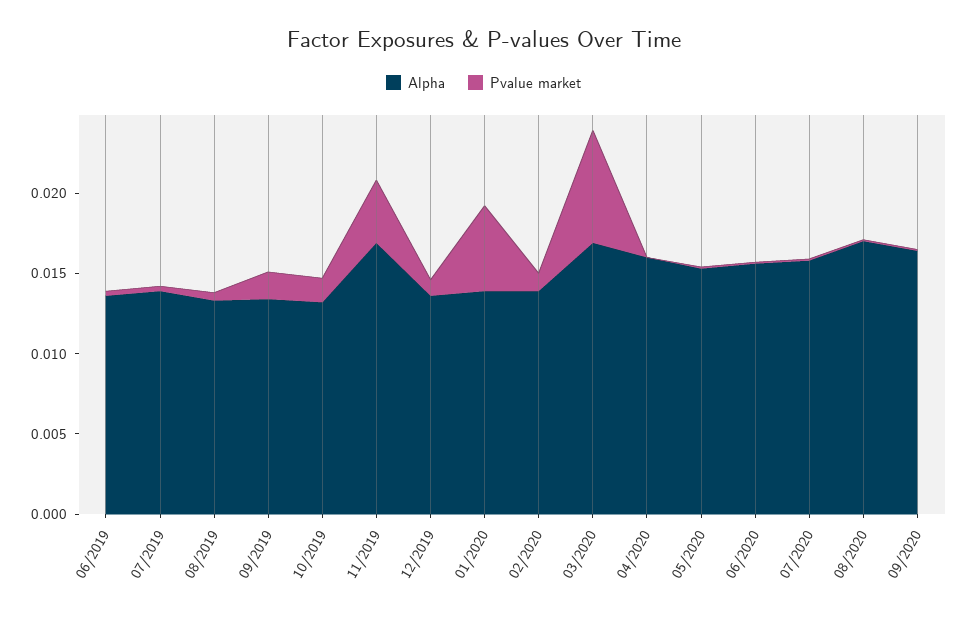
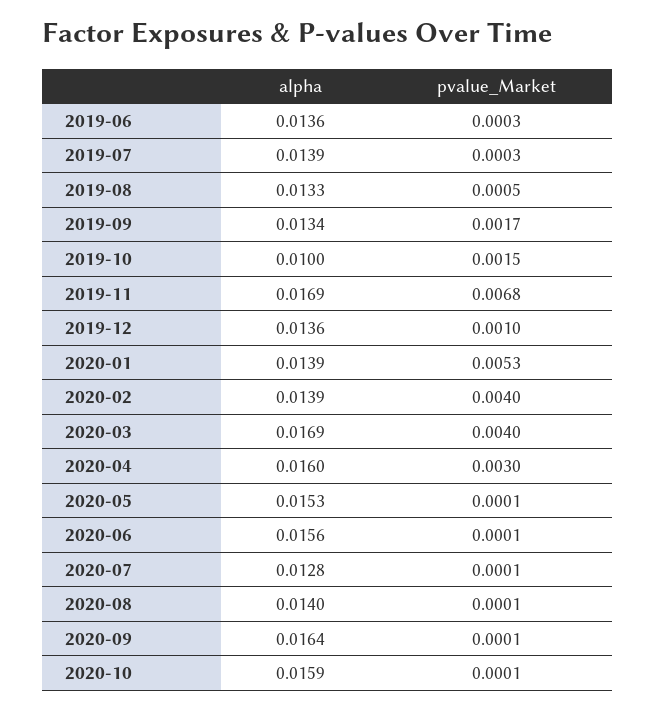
Alpha, 10/2019: 0.013 -> 0.01
Pvalue market, 11/2019: 0.004 -> 0.0068
Pvalue market, 02/2020: 0.001 -> 0.004
Pvalue market, 03/2020: 0.007 -> 0.004
Pvalue market, 04/2020: 0 -> 0.003
Alpha, 07/2020: 0.016 -> 0.0128
Alpha, 08/2020: 0.017 -> 0.014
Alpha, 2020-10: none -> 0.0159
Pvalue market, 2020-10: none -> 0.0001

